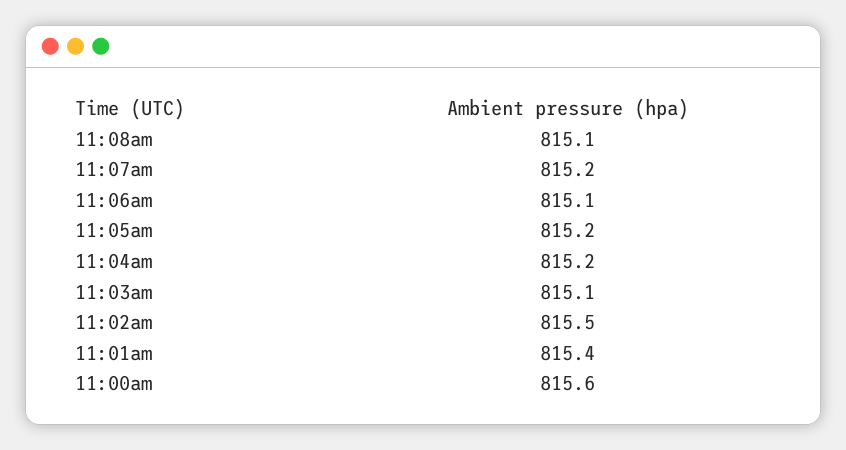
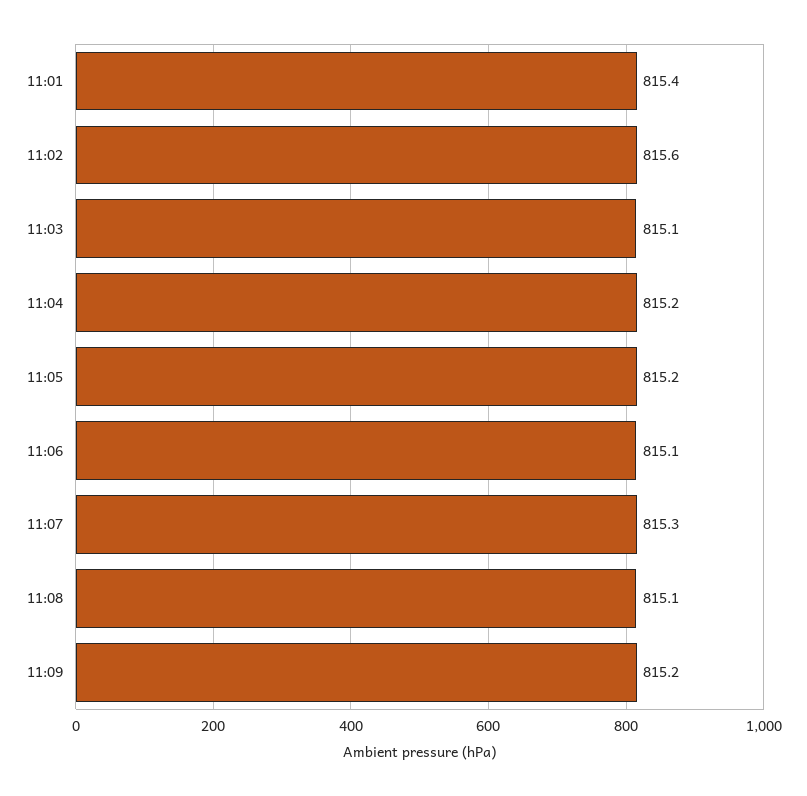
11:07am: 815.2 -> 815.3
11:02am: 815.5 -> 815.6
11:00am: 815.6 -> none
11:09: none -> 815.2

